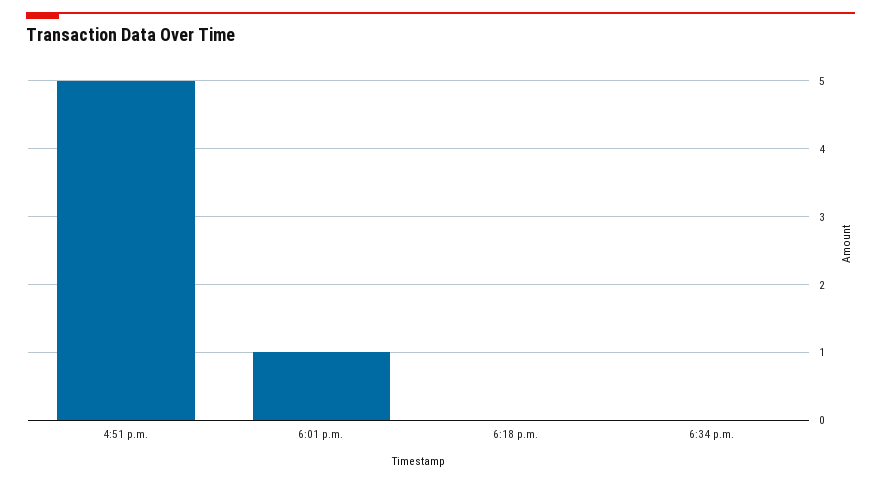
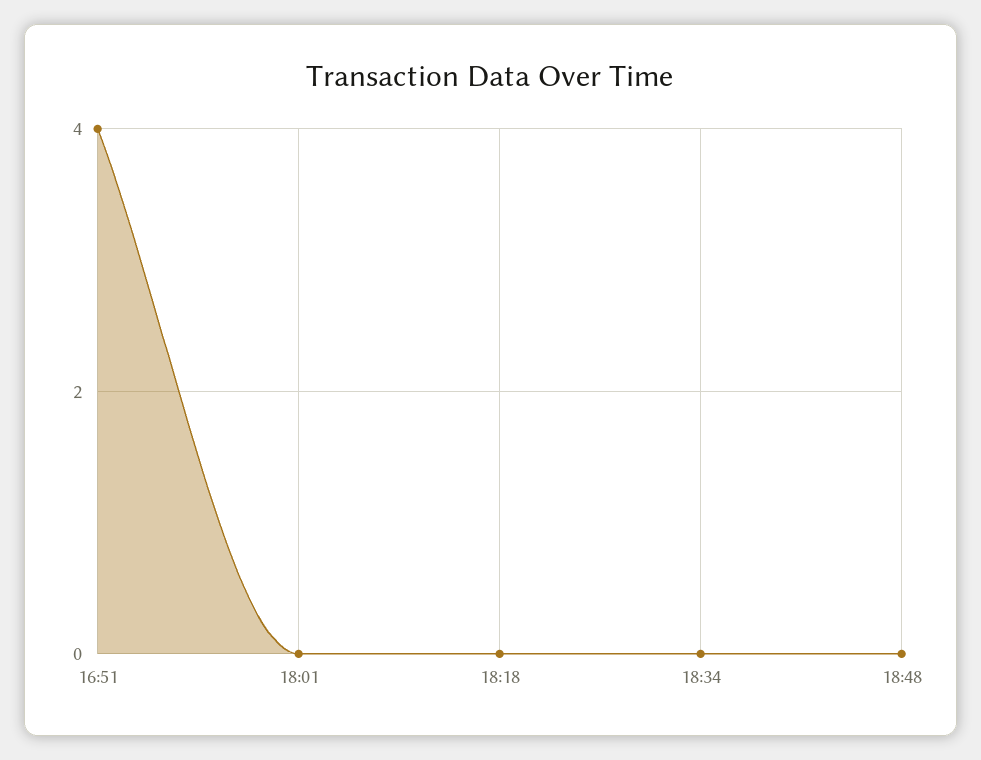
4:51 p.m.: 5 -> 4
6:01 p.m.: 1 -> 0
18:48: none -> 0

